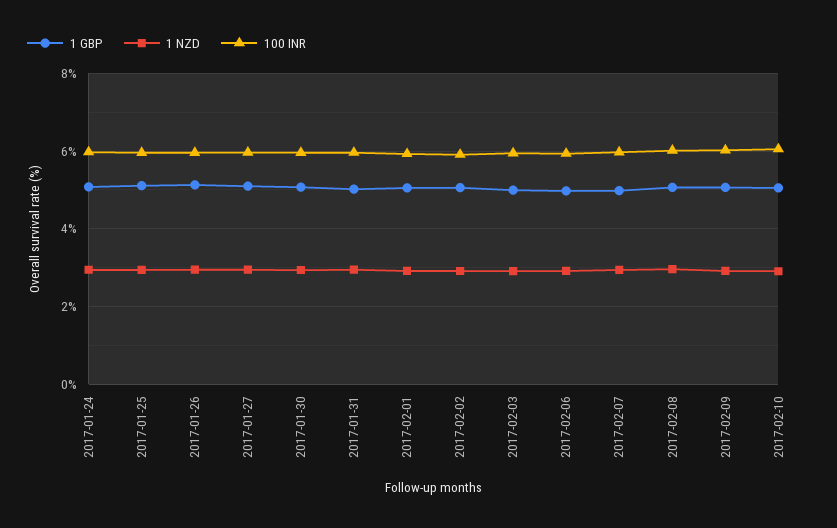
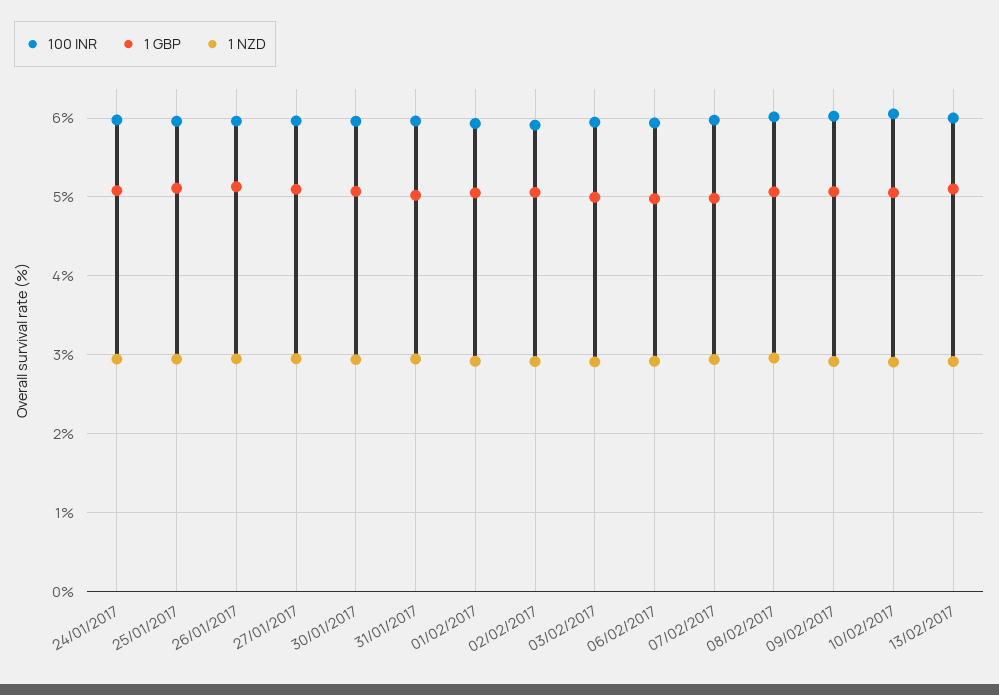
100 INR, 13/02/2017: none -> 6
1 GBP, 13/02/2017: none -> 5.1
1 NZD, 13/02/2017: none -> 2.9

